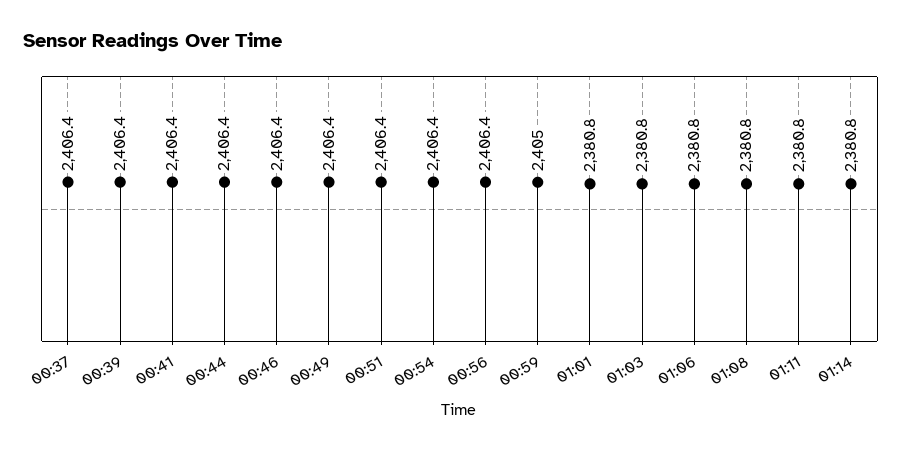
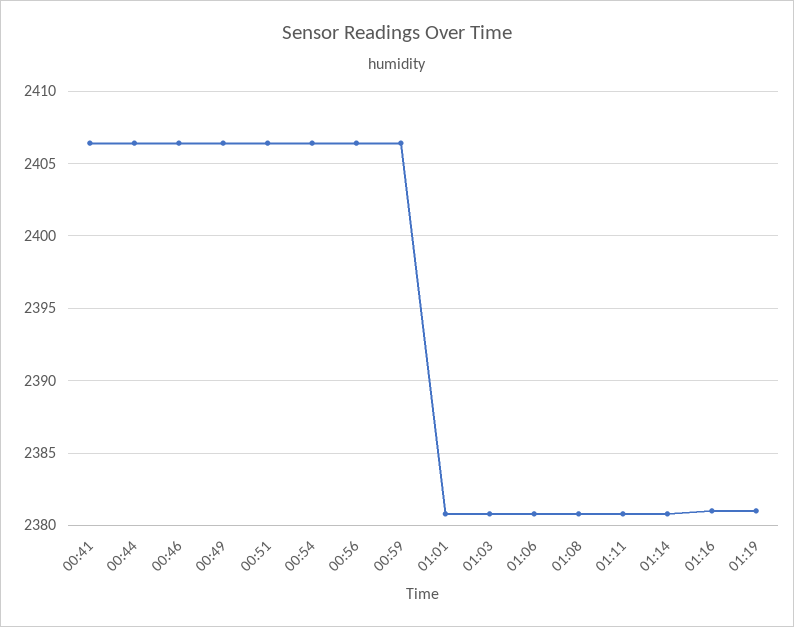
00:37: 2406.4 -> none
00:39: 2406.4 -> none
00:59: 2405 -> 2406.5
01:16: none -> 2381
01:19: none -> 2381

